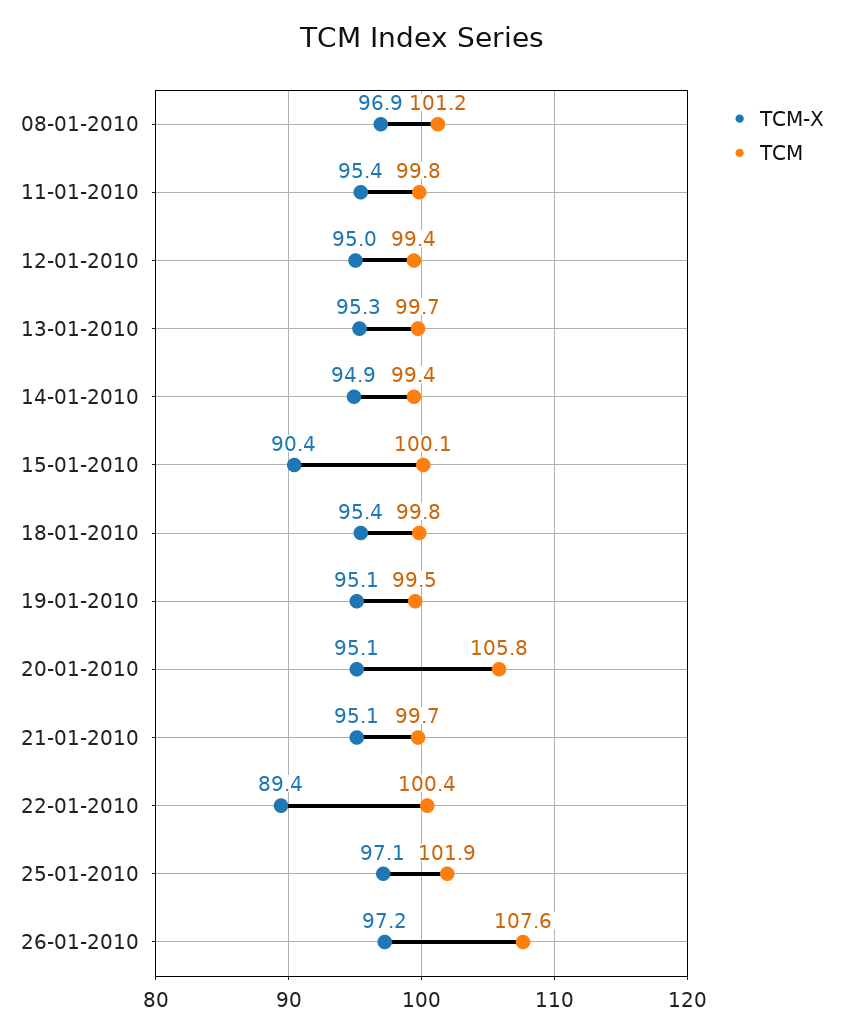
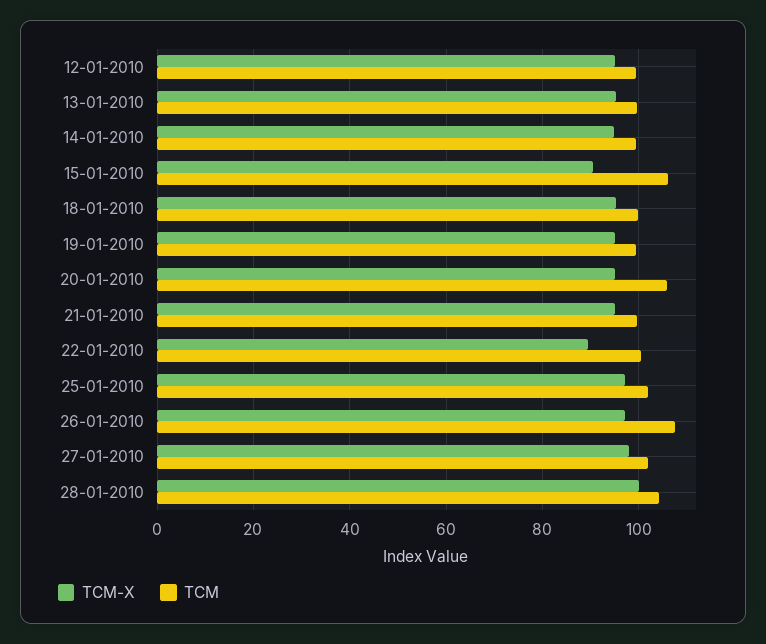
TCM-X, 08-01-2010: 96.9 -> none
TCM, 08-01-2010: 101.2 -> none
TCM-X, 11-01-2010: 95.4 -> none
TCM, 11-01-2010: 99.8 -> none
TCM, 15-01-2010: 100.1 -> 106
TCM-X, 27-01-2010: none -> 98
TCM, 27-01-2010: none -> 102
TCM-X, 28-01-2010: none -> 100
TCM, 28-01-2010: none -> 104

